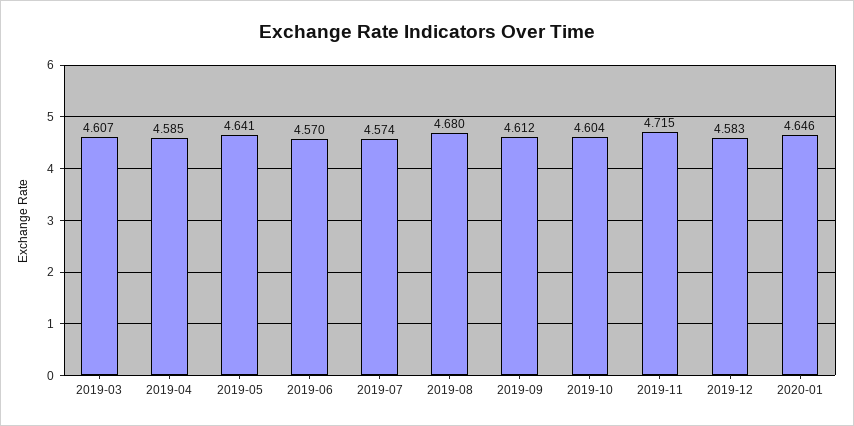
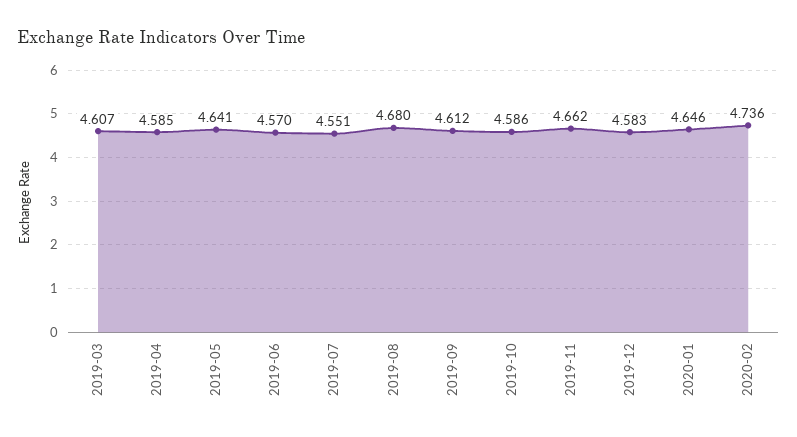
2019-07: 4.574 -> 4.551
2019-10: 4.604 -> 4.586
2019-11: 4.715 -> 4.662
2020-02: none -> 4.736

